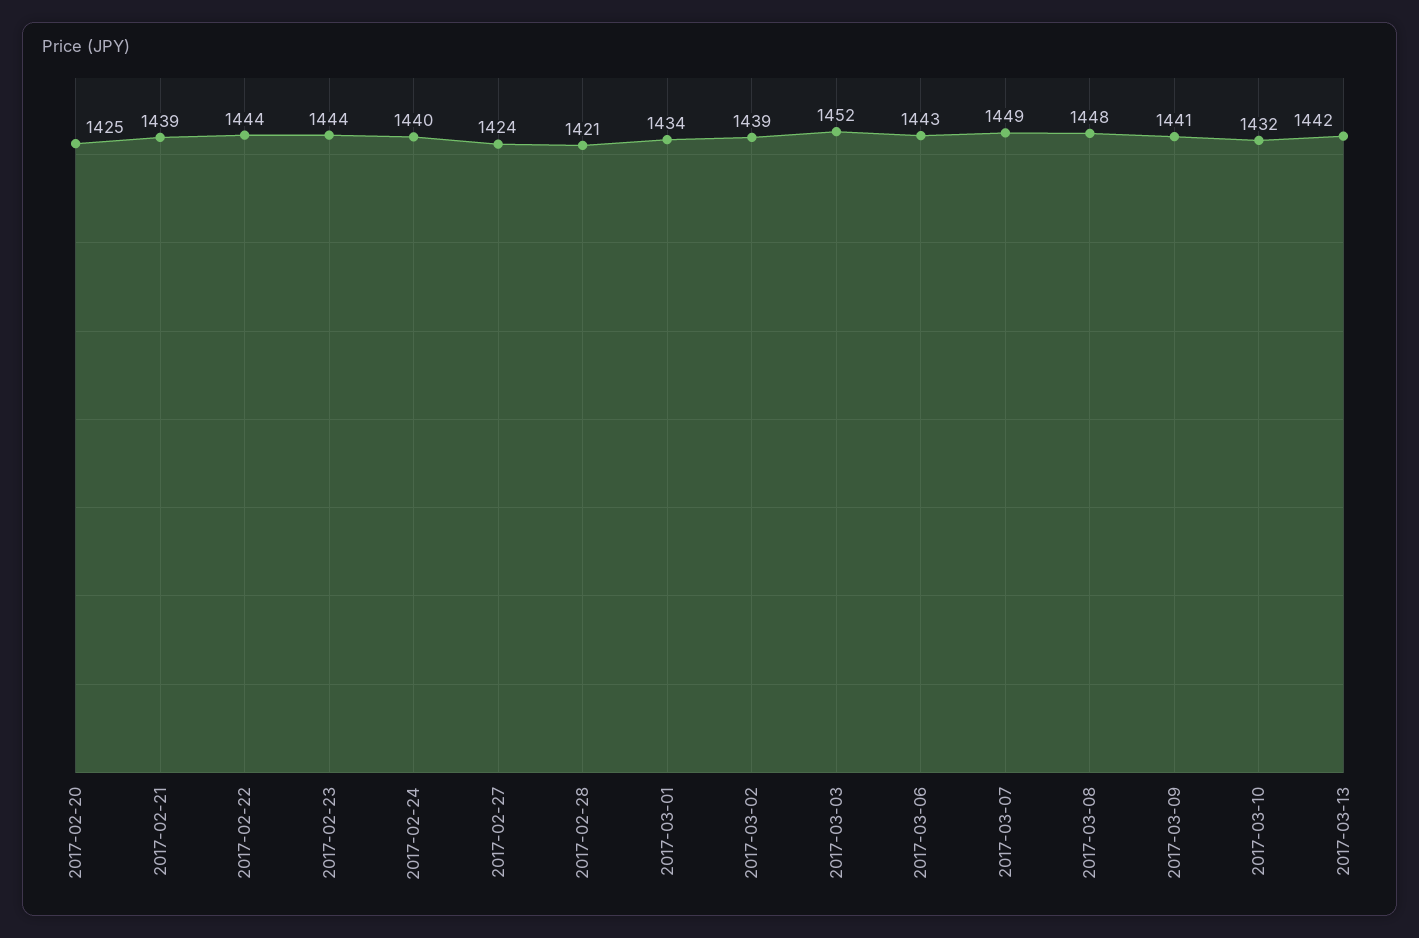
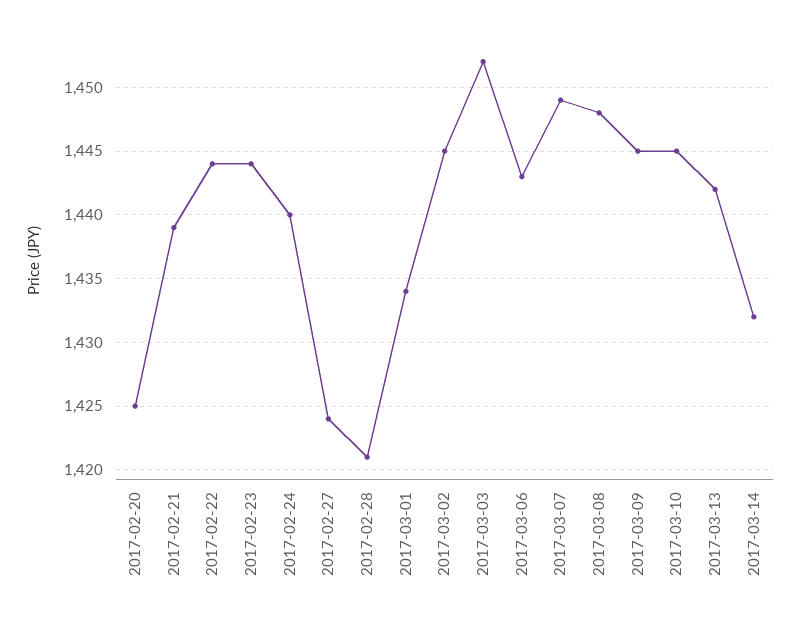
2017-03-02: 1439 -> 1445
2017-03-09: 1441 -> 1445
2017-03-10: 1432 -> 1445
2017-03-14: none -> 1432

